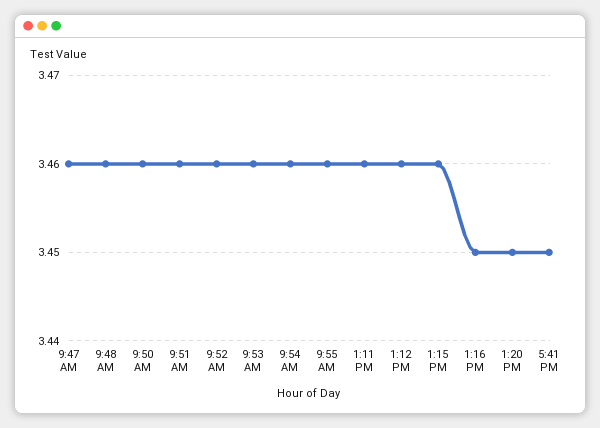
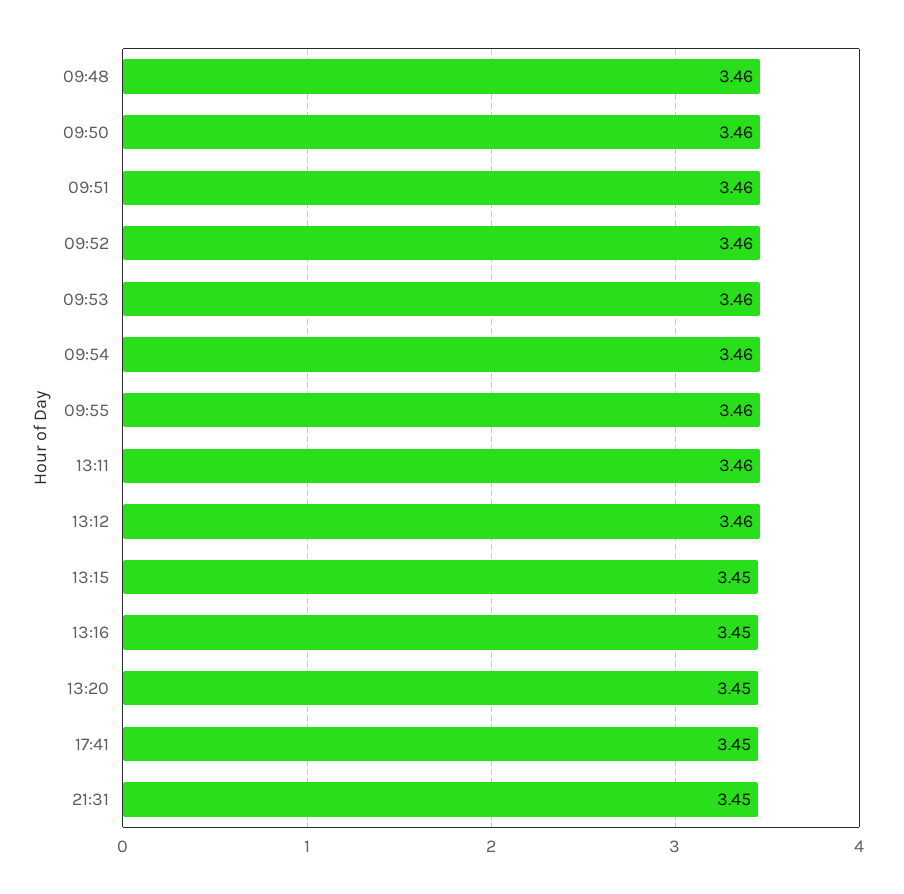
9:47 AM: 3.46 -> none
1:15 PM: 3.46 -> 3.45
21:31: none -> 3.45

